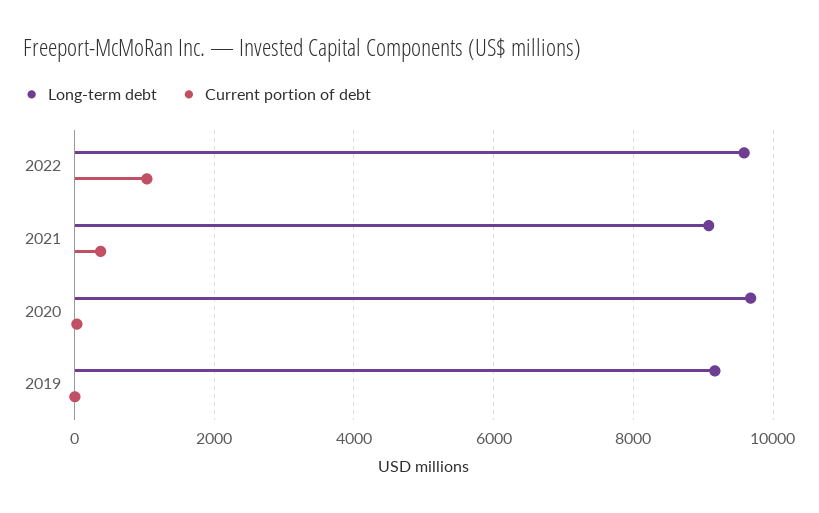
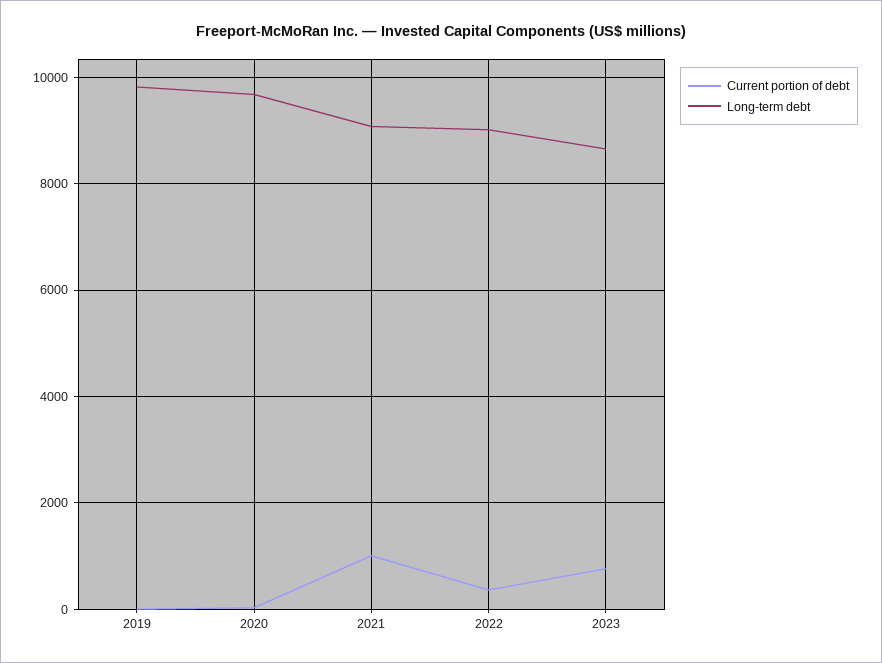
Long-term debt, 2022: 9600 -> 9000
Current portion of debt, 2022: 1000 -> 400
Current portion of debt, 2021: 400 -> 1000
Long-term debt, 2019: 9200 -> 9800
Current portion of debt, 2023: none -> 800
Long-term debt, 2023: none -> 8600

